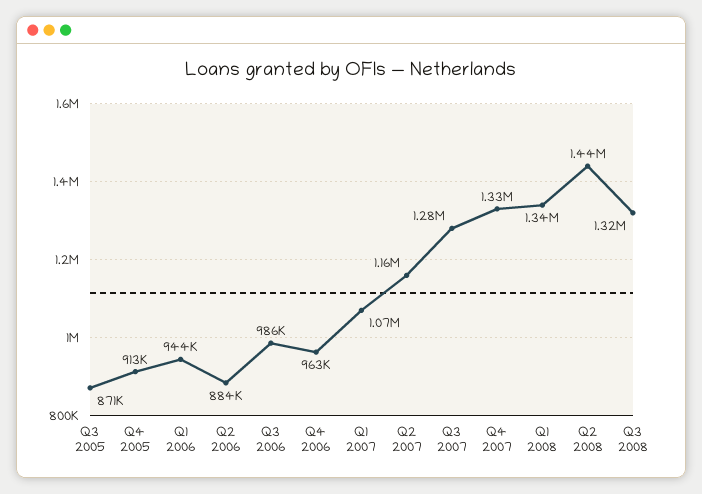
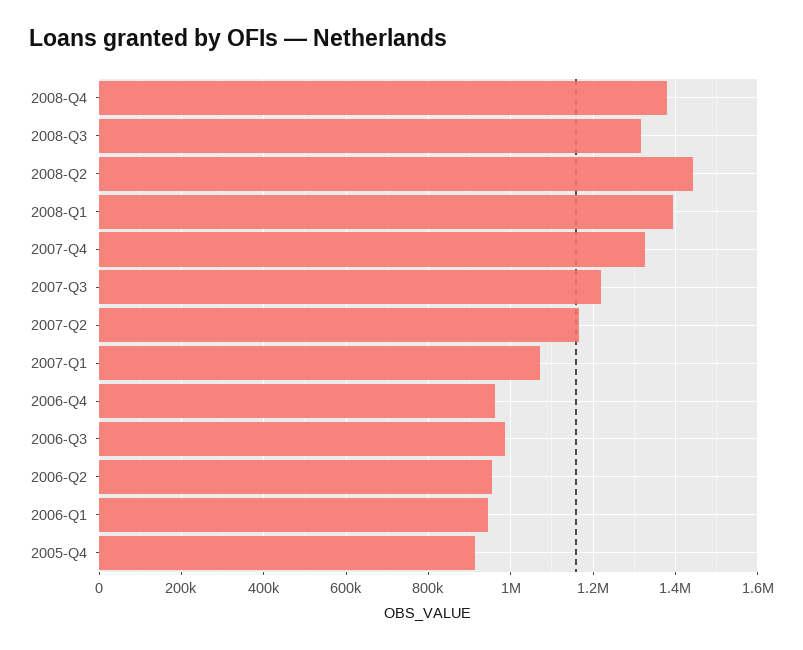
Q3 2005: 871000 -> none
Q2 2006: 884000 -> 960000
Q3 2007: 1280000 -> 1220000
Q1 2008: 1340000 -> 1400000
2008-Q4: none -> 1380000

